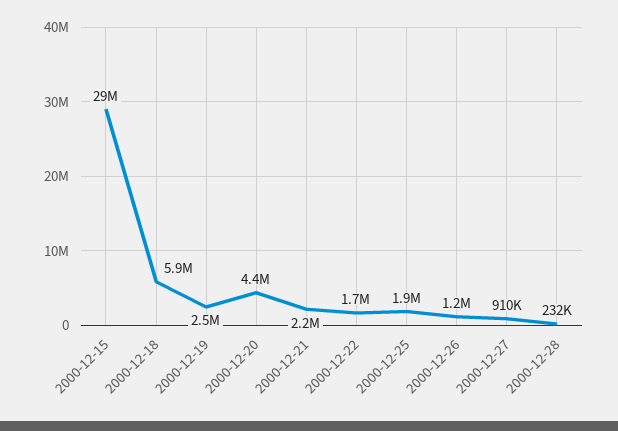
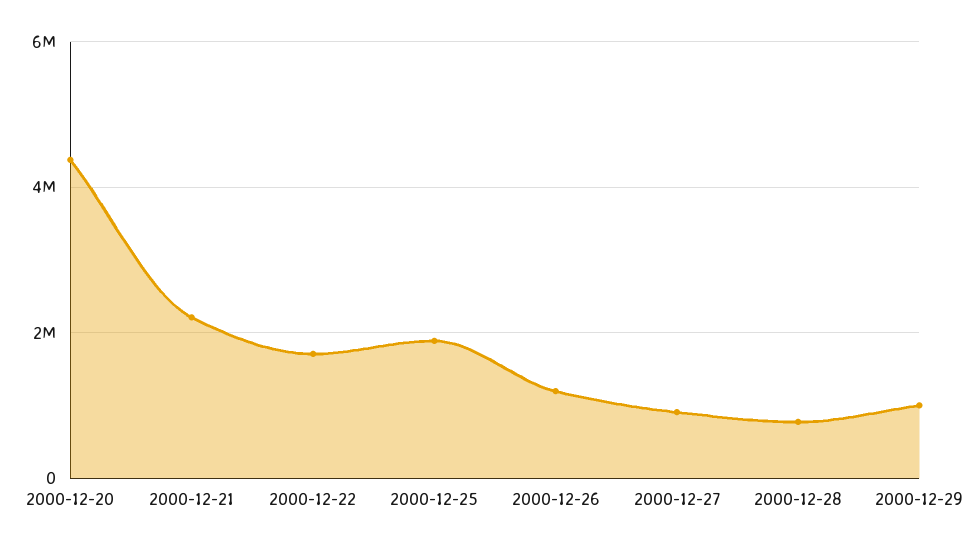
2000-12-15: 29000000 -> none
2000-12-18: 5900000 -> none
2000-12-19: 2500000 -> none
2000-12-28: 232000 -> 800000
2000-12-29: none -> 1000000

